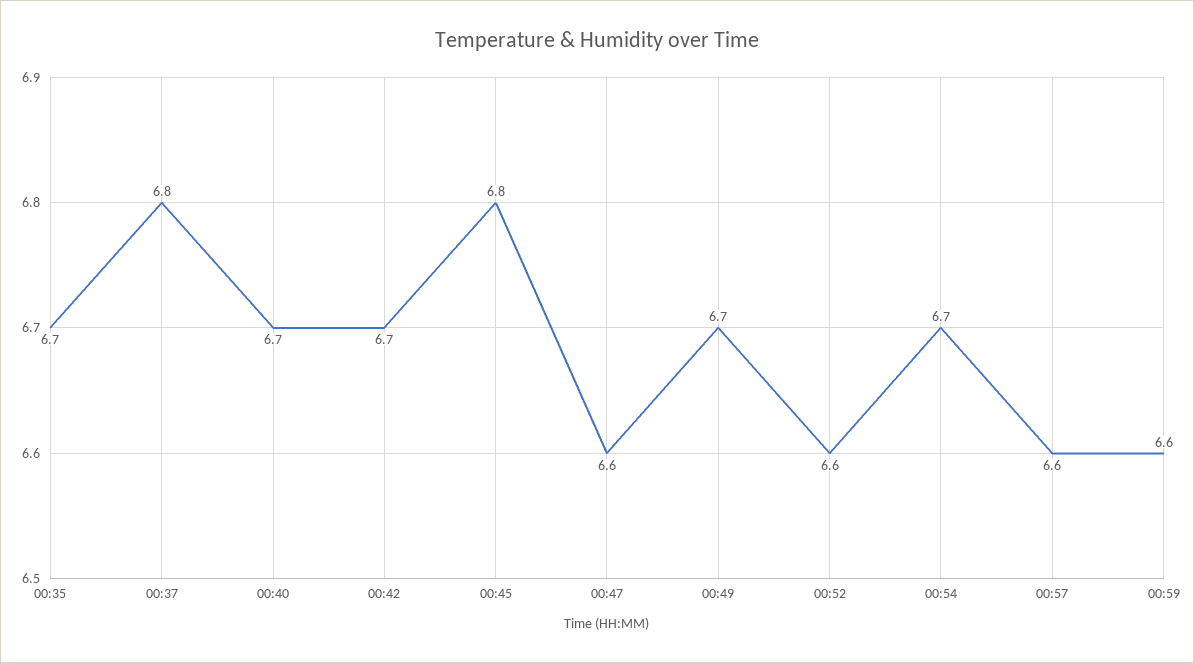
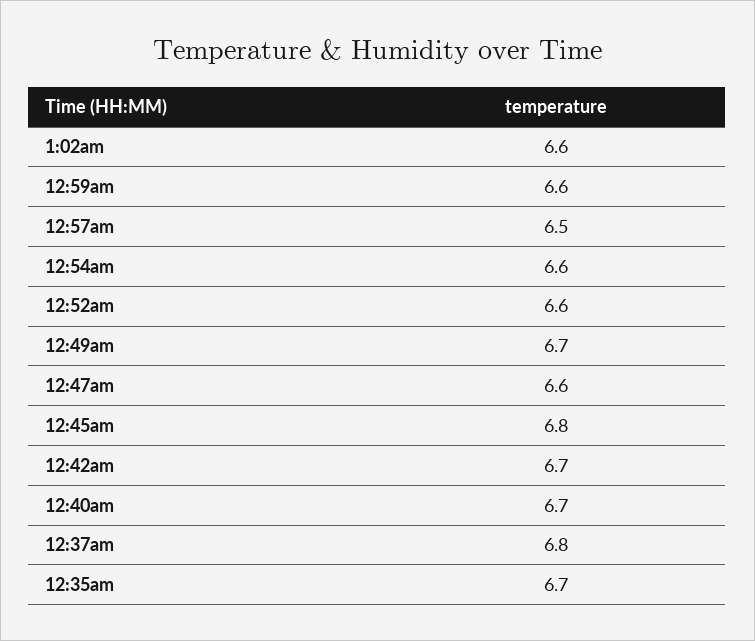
00:54: 6.7 -> 6.6
00:57: 6.6 -> 6.5
1:02am: none -> 6.6

